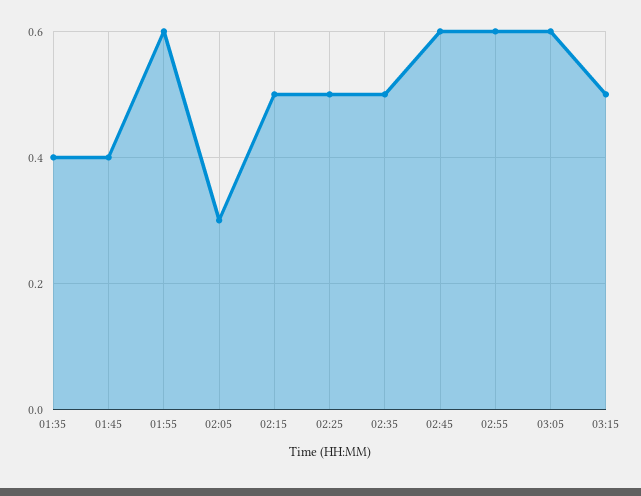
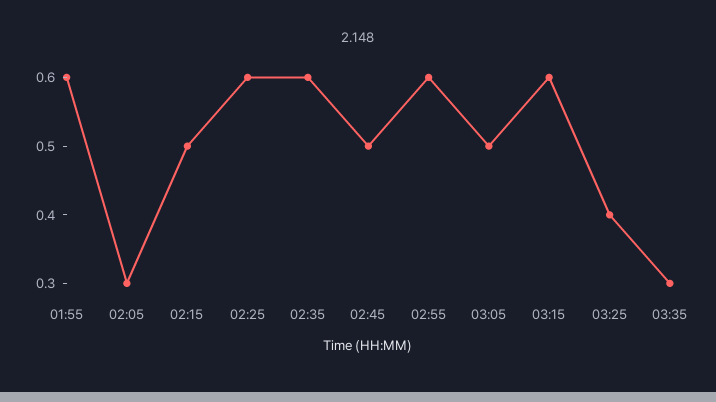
01:35: 0.4 -> none
01:45: 0.4 -> none
02:25: 0.5 -> 0.6
02:35: 0.5 -> 0.6
02:45: 0.6 -> 0.5
03:05: 0.6 -> 0.5
03:15: 0.5 -> 0.6
03:25: none -> 0.4
03:35: none -> 0.3

